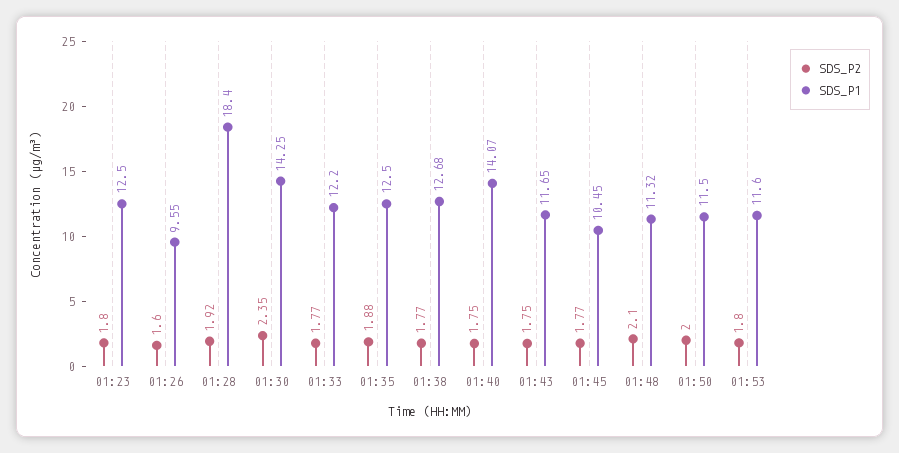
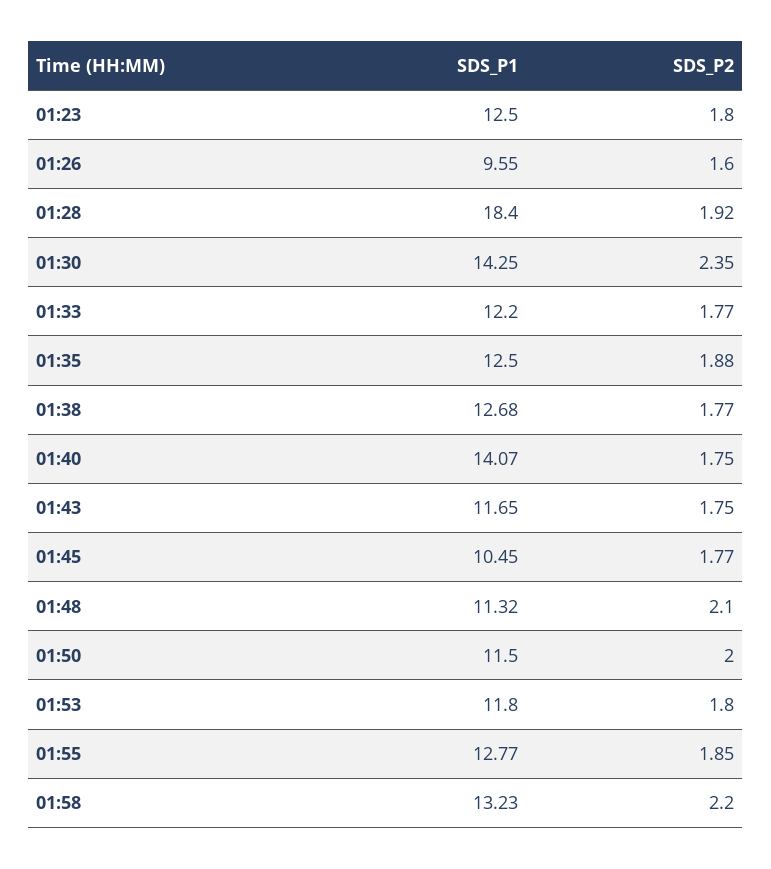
SDS_P1, 01:53: 11.6 -> 11.8
SDS_P1, 01:55: none -> 12.77
SDS_P2, 01:55: none -> 1.85
SDS_P1, 01:58: none -> 13.23
SDS_P2, 01:58: none -> 2.2

